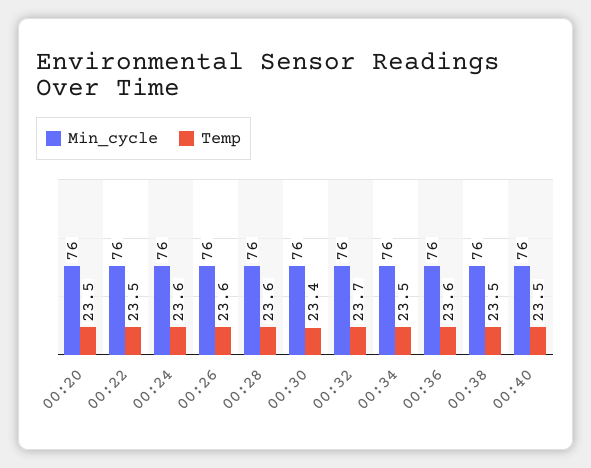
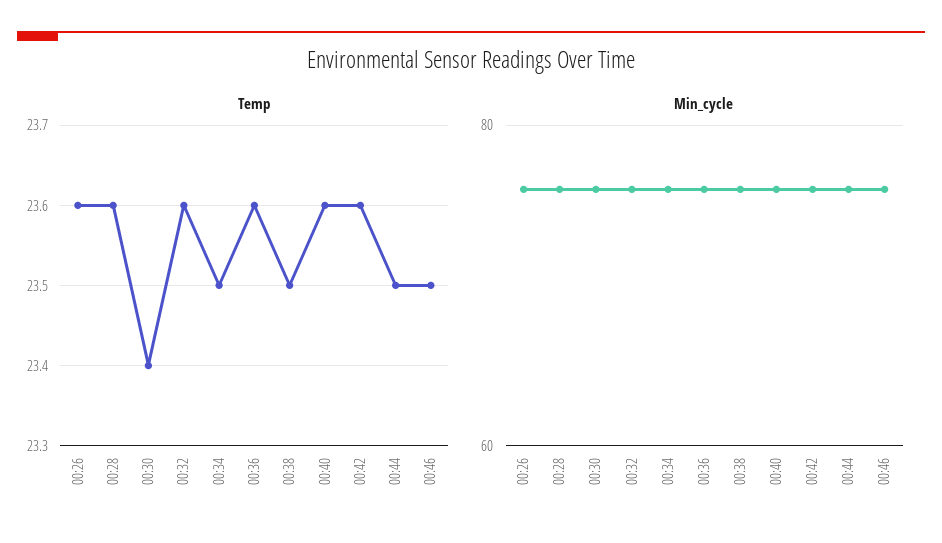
Min_cycle, 00:20: 76 -> none
Temp, 00:20: 23.5 -> none
Min_cycle, 00:22: 76 -> none
Temp, 00:22: 23.5 -> none
Min_cycle, 00:24: 76 -> none
Temp, 00:24: 23.6 -> none
Temp, 00:32: 23.7 -> 23.6
Temp, 00:40: 23.5 -> 23.6
Temp, 00:42: none -> 23.6
Temp, 00:44: none -> 23.5
Temp, 00:46: none -> 23.5
Min_cycle, 00:42: none -> 75
Min_cycle, 00:44: none -> 75
Min_cycle, 00:46: none -> 75

